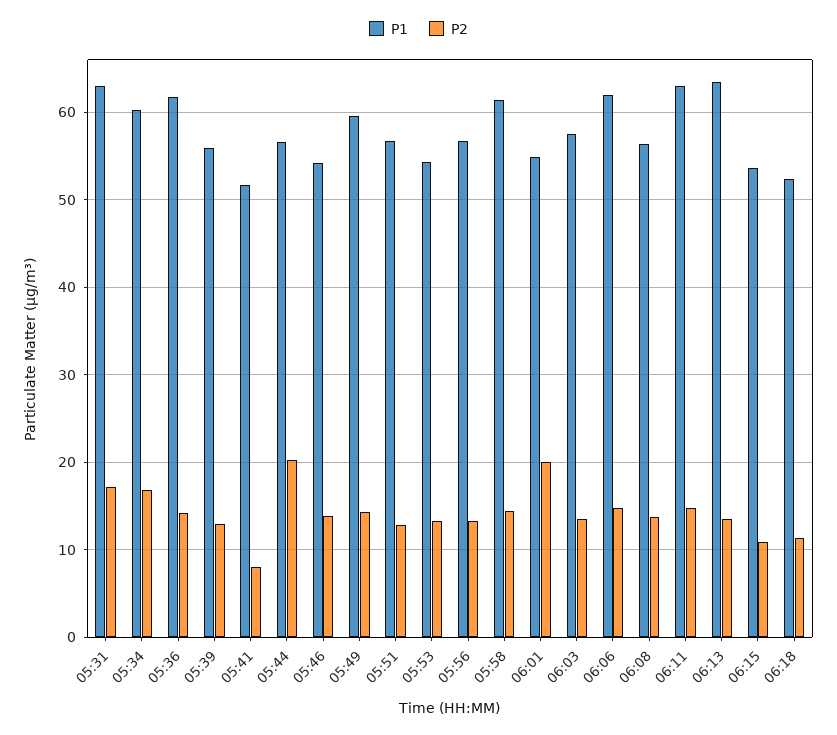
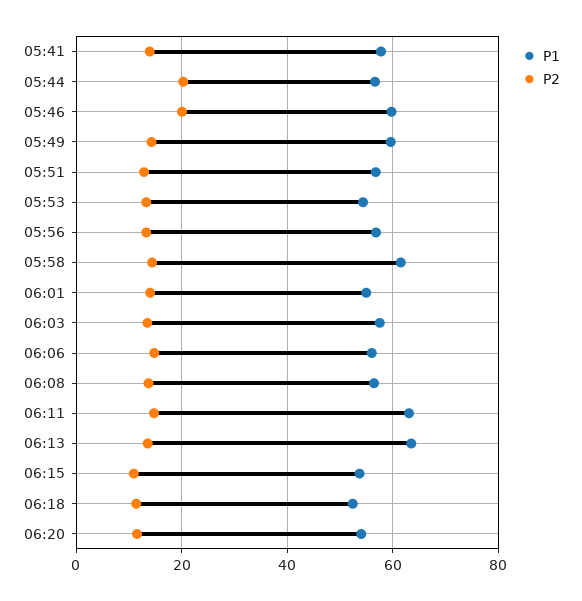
P1, 05:31: 63 -> none
P2, 05:31: 17 -> none
P1, 05:34: 60 -> none
P2, 05:34: 17 -> none
P1, 05:36: 62 -> none
P2, 05:36: 14 -> none
P1, 05:39: 56 -> none
P2, 05:39: 13 -> none
P1, 05:41: 52 -> 58
P2, 05:41: 8 -> 14
P1, 05:46: 54 -> 60
P2, 05:46: 14 -> 20
P2, 06:01: 20 -> 14
P1, 06:06: 62 -> 56
P1, 06:20: none -> 54
P2, 06:20: none -> 12

